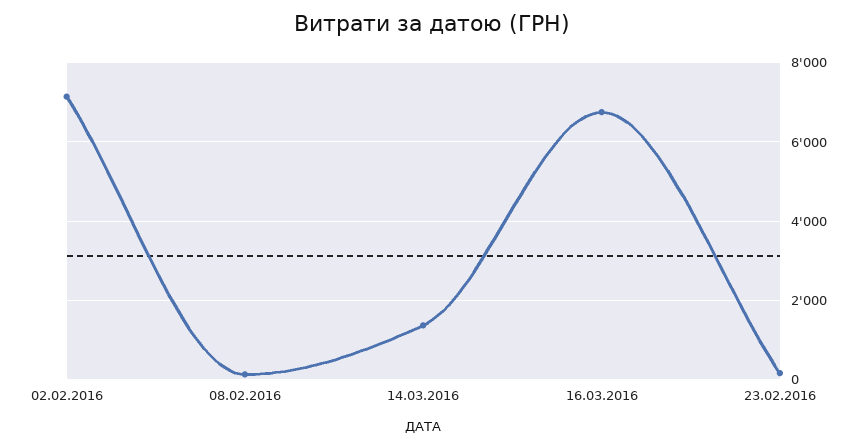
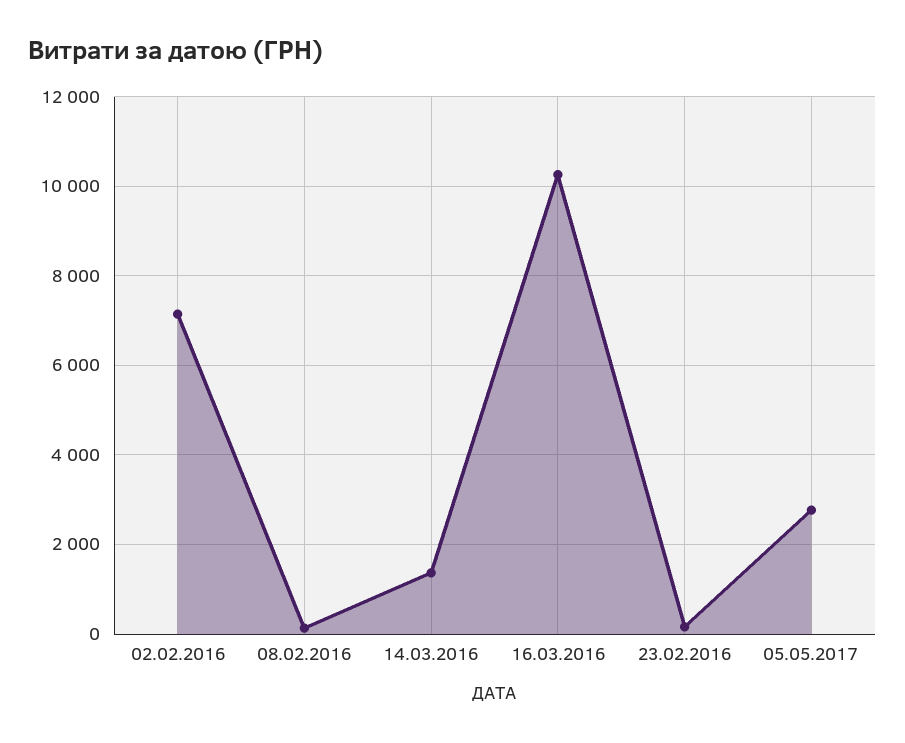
16.03.2016: 6800 -> 10200
05.05.2017: none -> 2800

